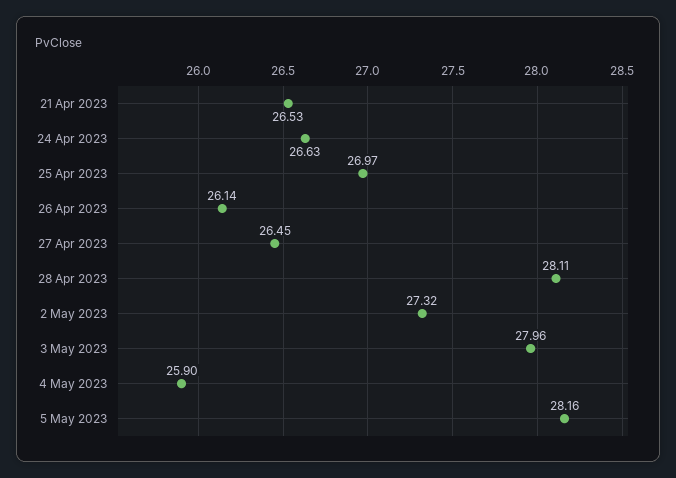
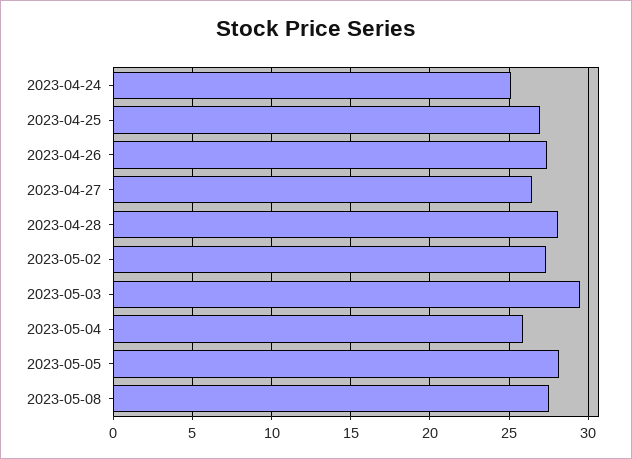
21 Apr 2023: 26.53 -> none
24 Apr 2023: 26.63 -> 25
26 Apr 2023: 26.14 -> 27.5
3 May 2023: 27.96 -> 29.5
2023-05-08: none -> 27.5

